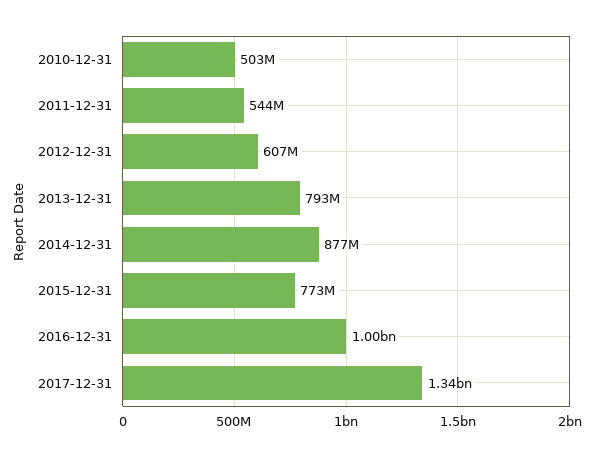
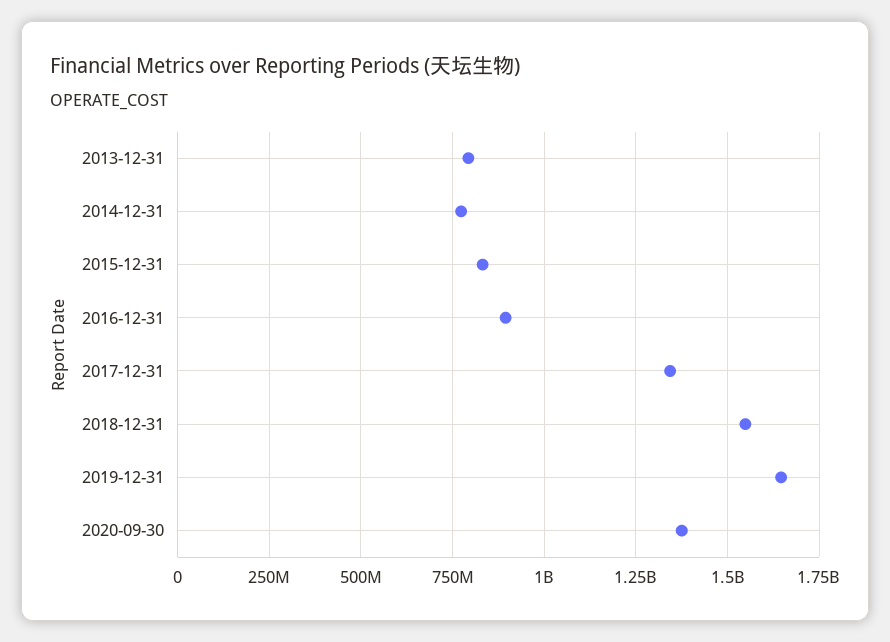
2010-12-31: 503000000 -> none
2011-12-31: 544000000 -> none
2012-12-31: 607000000 -> none
2014-12-31: 877000000 -> 775000000
2015-12-31: 773000000 -> 825000000
2016-12-31: 1000000000 -> 900000000
2018-12-31: none -> 1550000000
2019-12-31: none -> 1650000000
2020-09-30: none -> 1375000000

